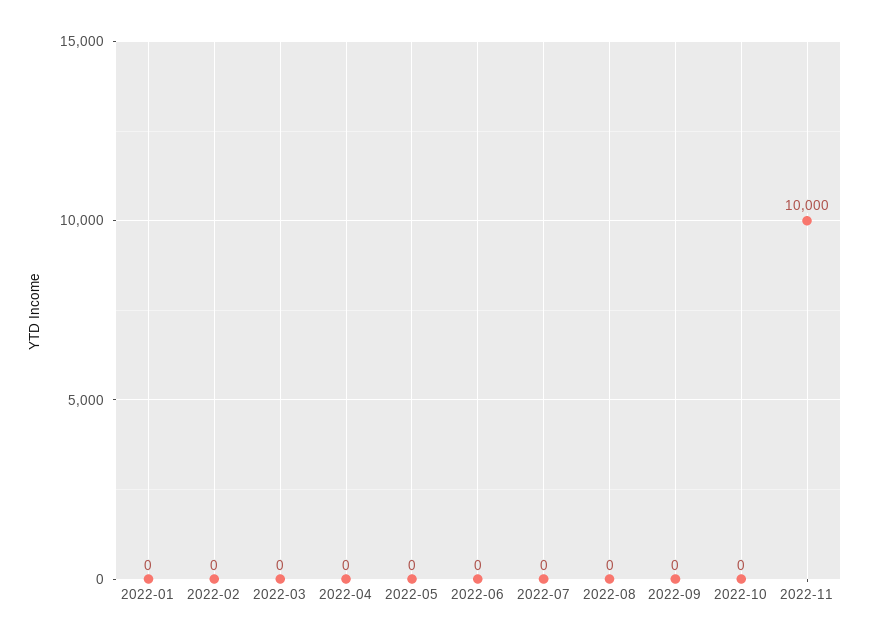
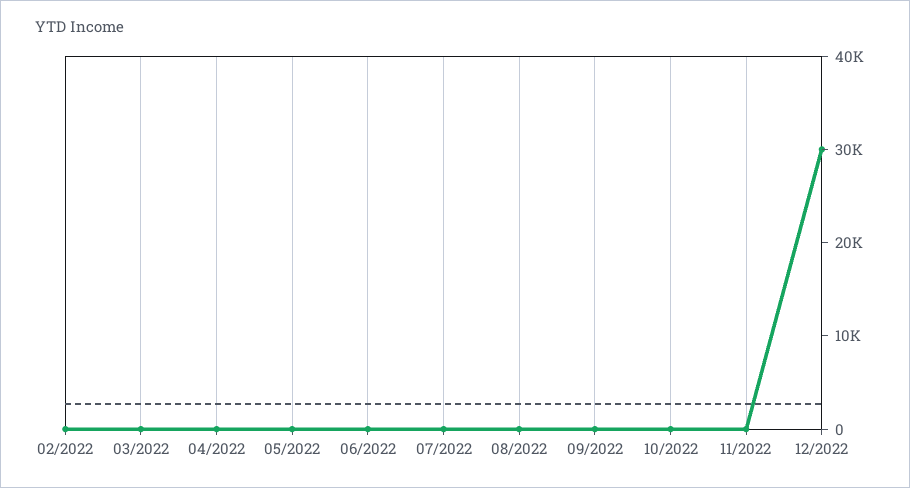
2022-01: 0 -> none
2022-11: 10000 -> 0
12/2022: none -> 30000

